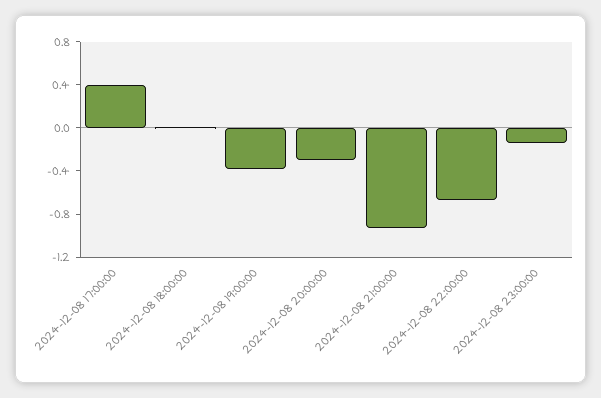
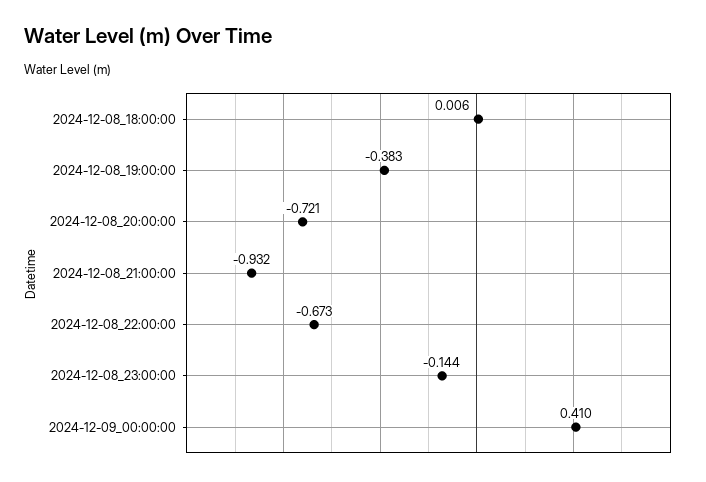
2024-12-08 17:00:00: 0.4 -> none
2024-12-08 20:00:00: -0.3 -> -0.721
2024-12-09_00:00:00: none -> 0.41

